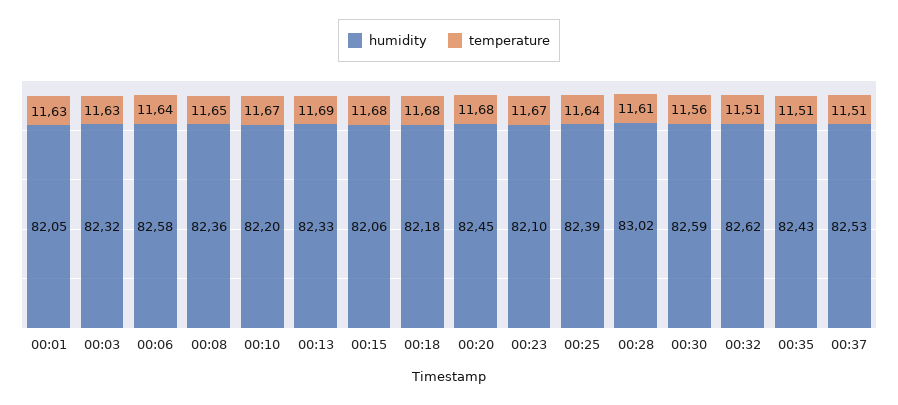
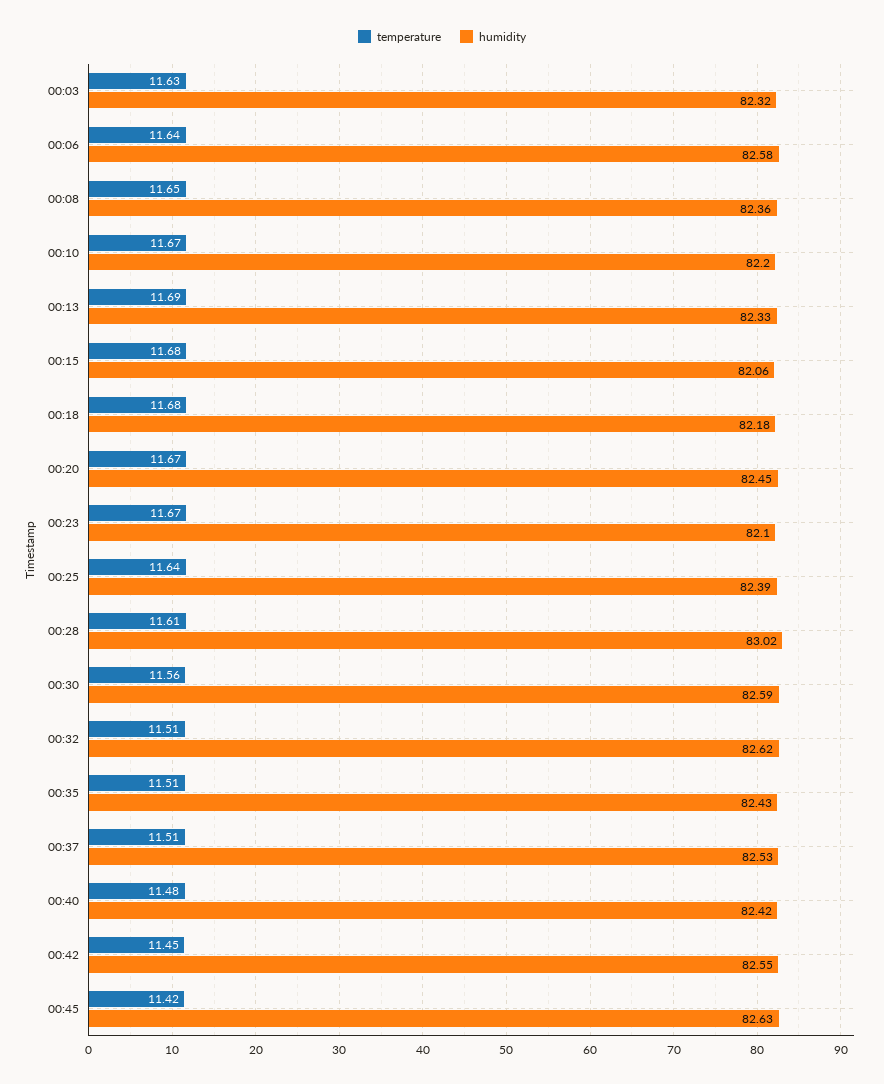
humidity, 00:01: 82.05 -> none
temperature, 00:01: 11.63 -> none
temperature, 00:20: 11.68 -> 11.67
temperature, 00:40: none -> 11.48
humidity, 00:40: none -> 82.42
temperature, 00:42: none -> 11.45
humidity, 00:42: none -> 82.55
temperature, 00:45: none -> 11.42
humidity, 00:45: none -> 82.63

